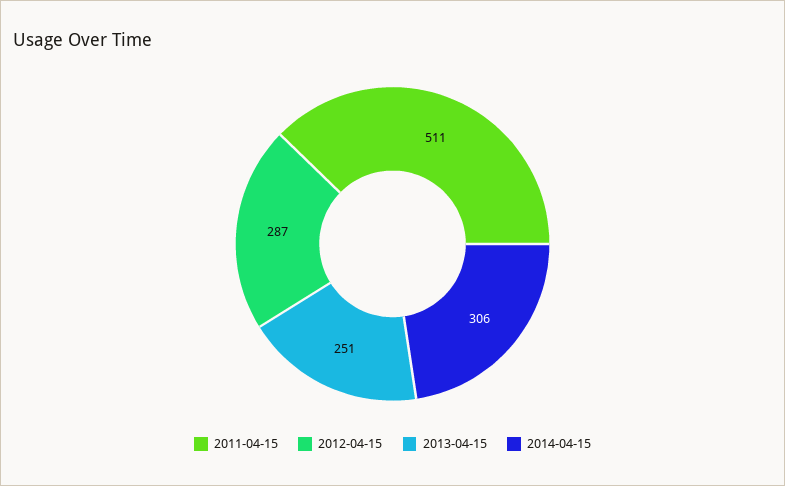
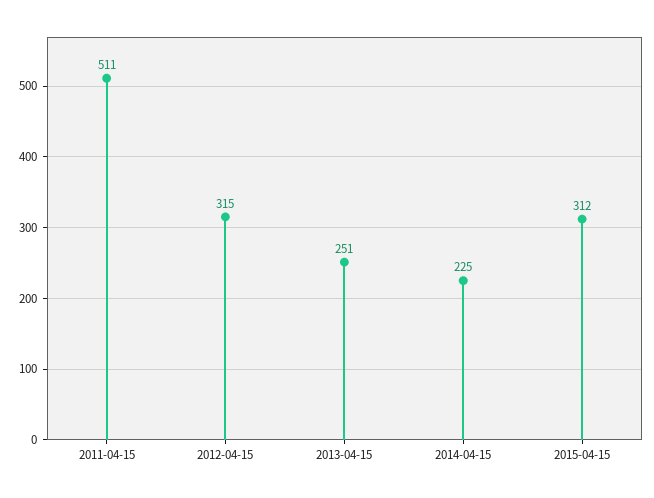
2012-04-15: 287 -> 315
2014-04-15: 306 -> 225
2015-04-15: none -> 312

